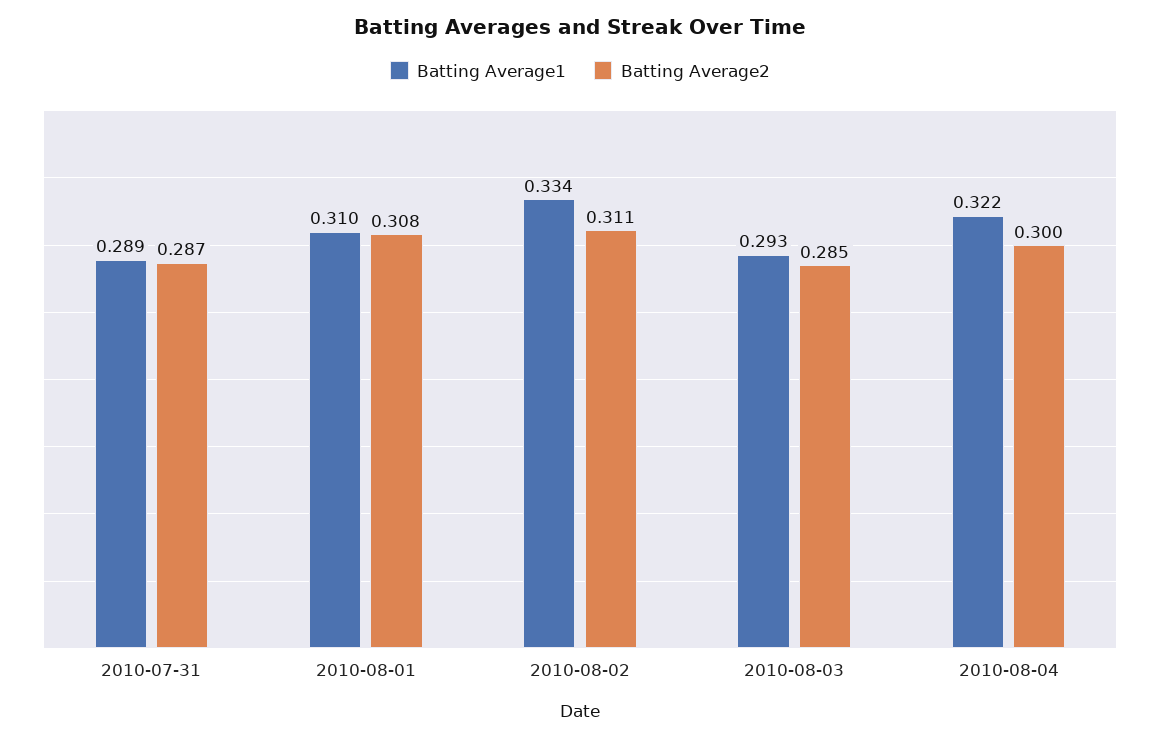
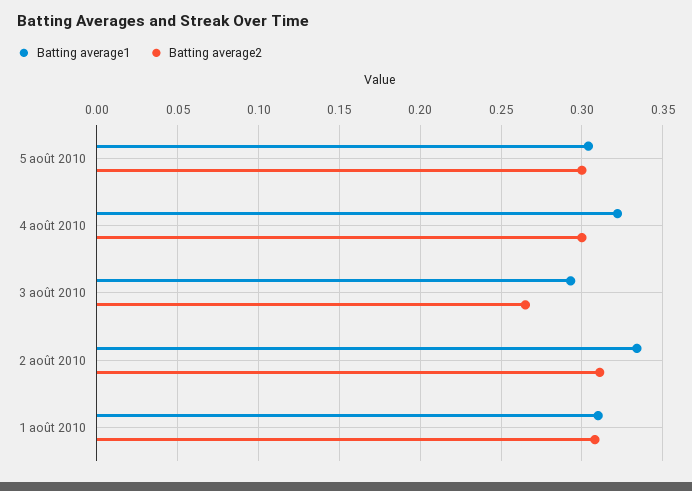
Batting Average1, 2010-07-31: 0.289 -> none
Batting Average2, 2010-07-31: 0.287 -> none
Batting Average2, 2010-08-03: 0.285 -> 0.265
Batting Average1, 5 août 2010: none -> 0.305
Batting Average2, 5 août 2010: none -> 0.3

